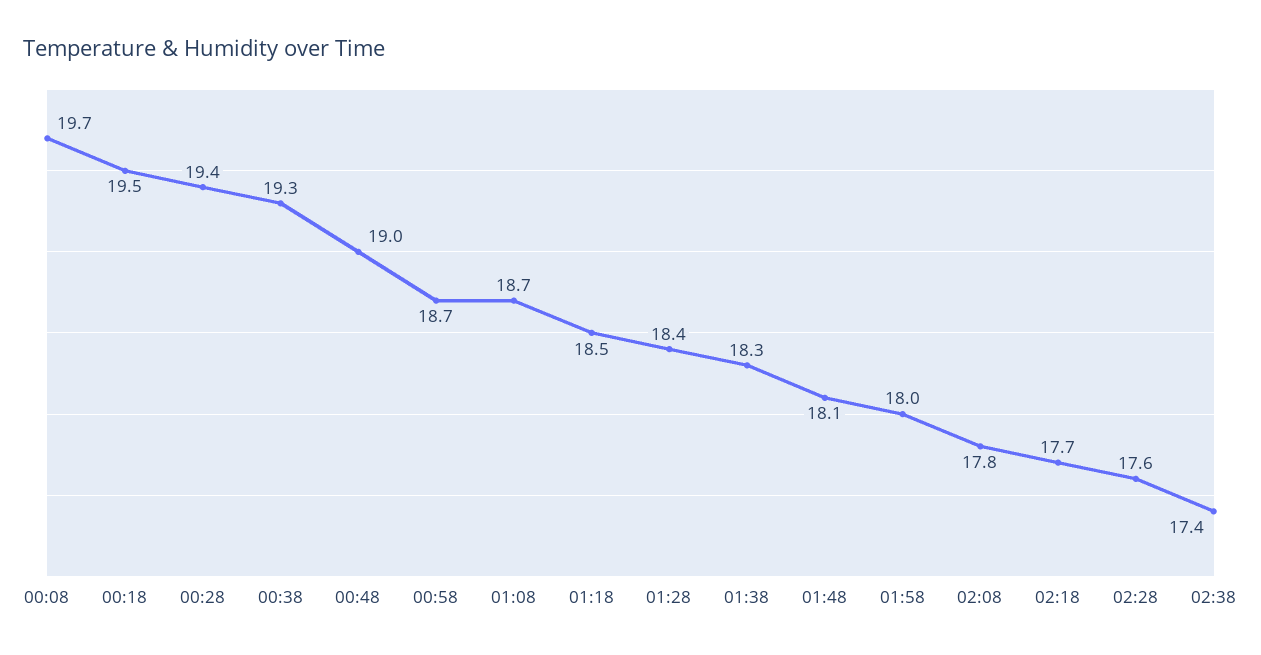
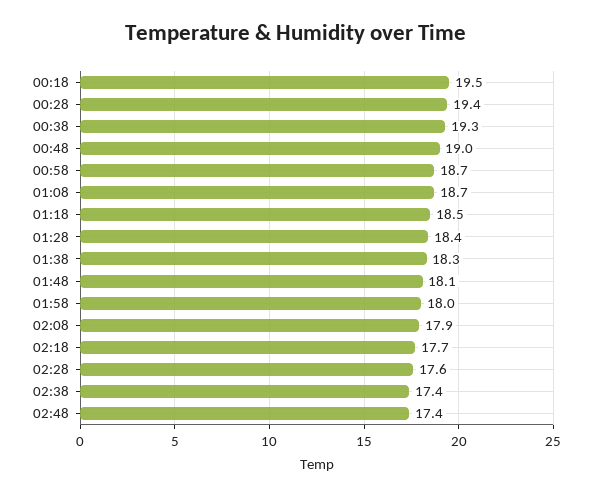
00:08: 19.7 -> none
02:08: 17.8 -> 17.9
02:48: none -> 17.4

